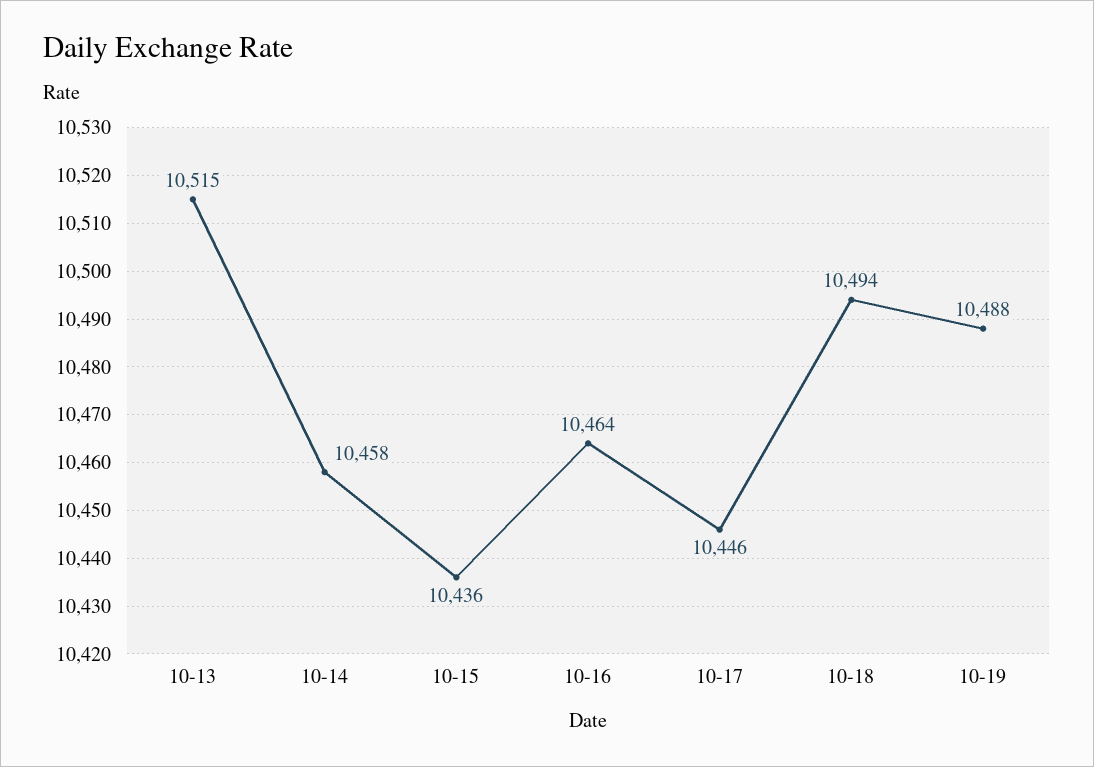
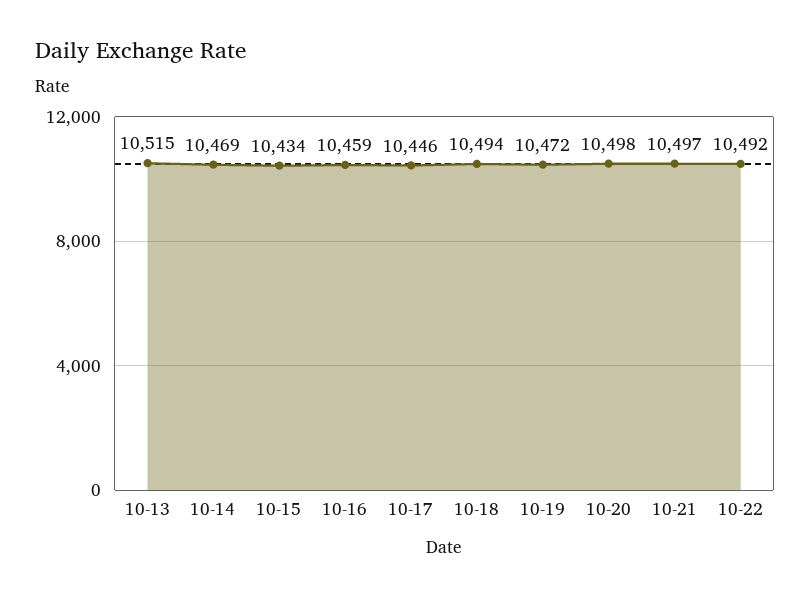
10-14: 10458 -> 10469
10-15: 10436 -> 10434
10-16: 10464 -> 10459
10-19: 10488 -> 10472
10-20: none -> 10498
10-21: none -> 10497
10-22: none -> 10492

